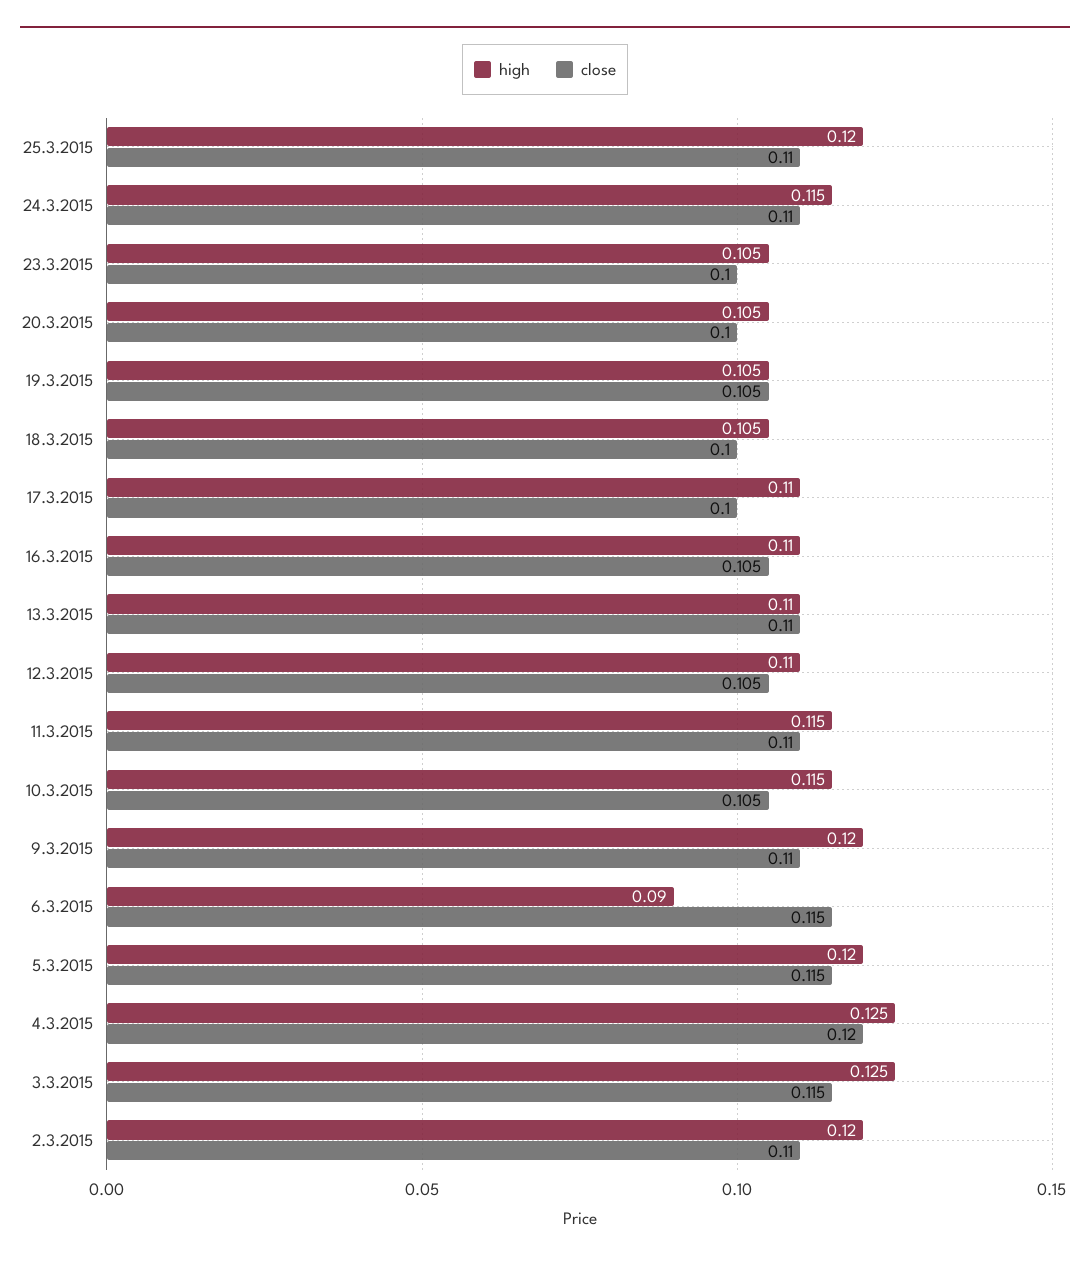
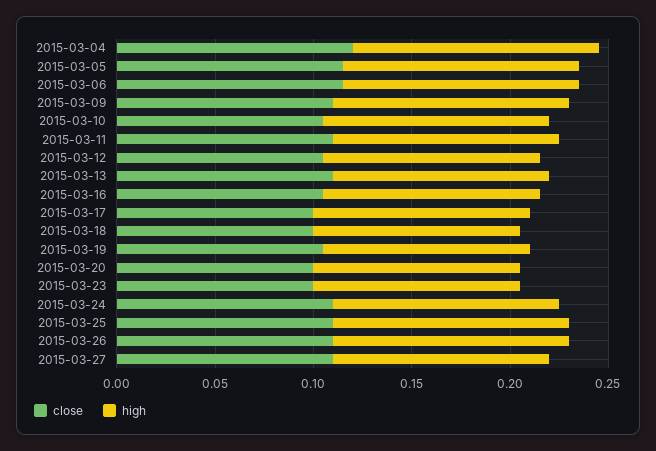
high, 6.3.2015: 0.09 -> 0.12
high, 3.3.2015: 0.125 -> none
close, 3.3.2015: 0.115 -> none
high, 2.3.2015: 0.12 -> none
close, 2.3.2015: 0.11 -> none
close, 2015-03-26: none -> 0.11
high, 2015-03-26: none -> 0.12
close, 2015-03-27: none -> 0.11
high, 2015-03-27: none -> 0.11

